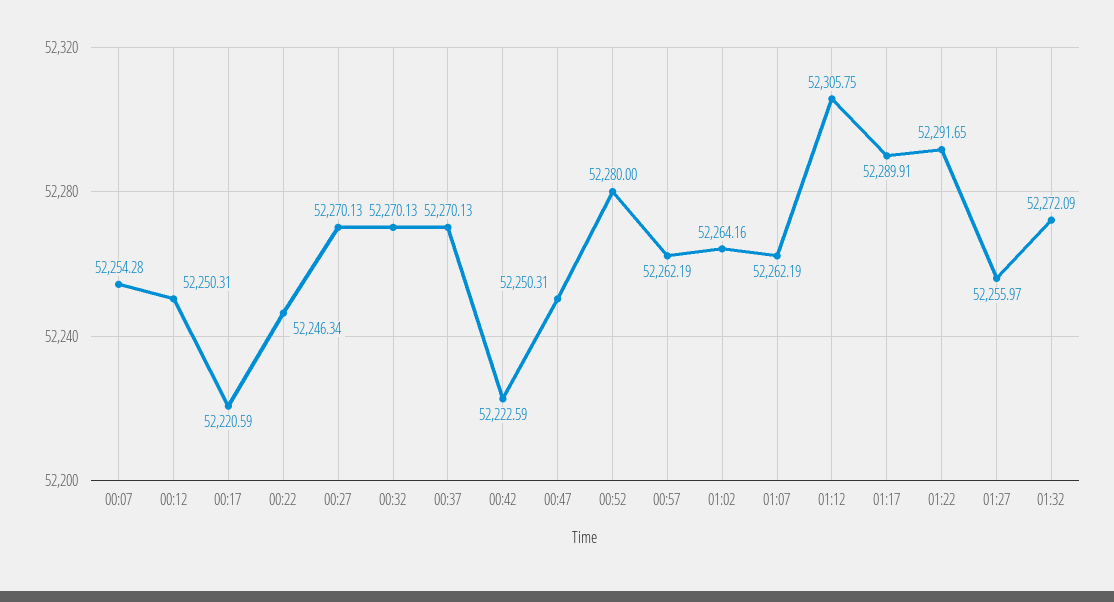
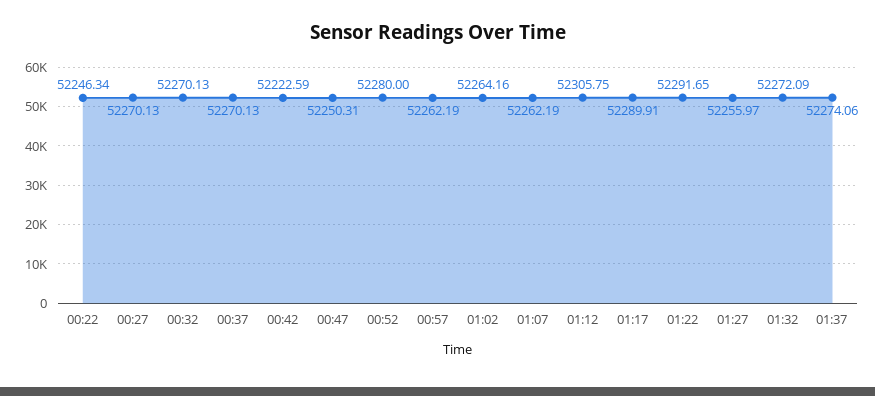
00:07: 52254.28 -> none
00:12: 52250.31 -> none
00:17: 52220.59 -> none
01:37: none -> 52274.06

